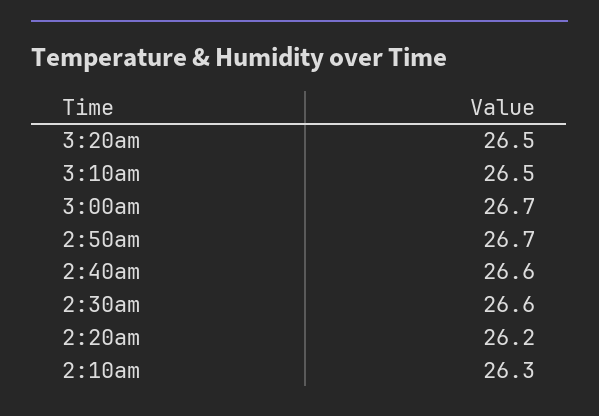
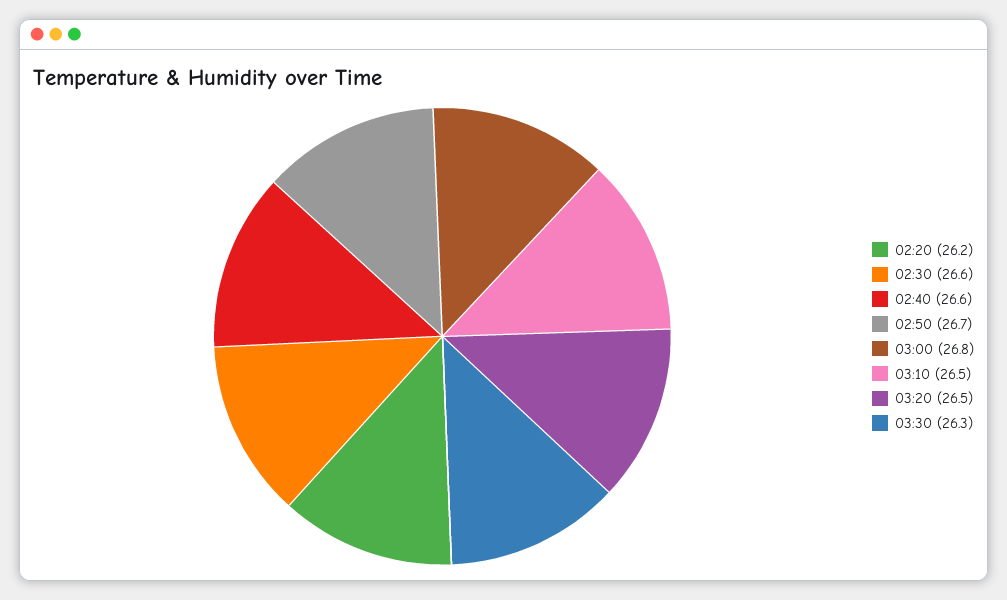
3:00am: 26.7 -> 26.8
2:10am: 26.3 -> none
03:30: none -> 26.3

